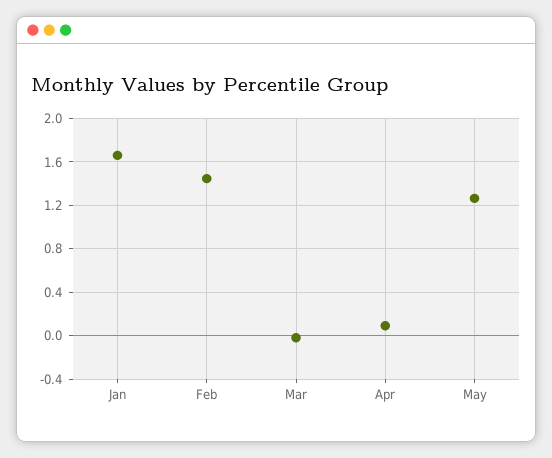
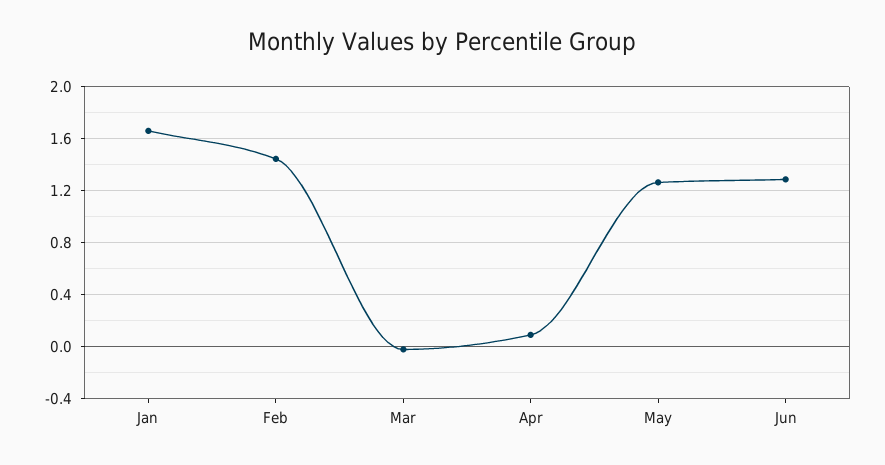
Jun: none -> 1.3

